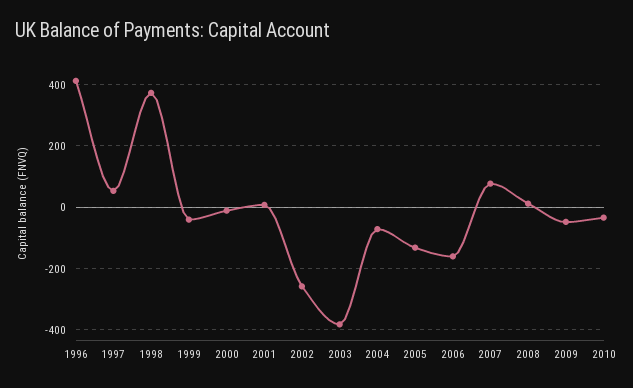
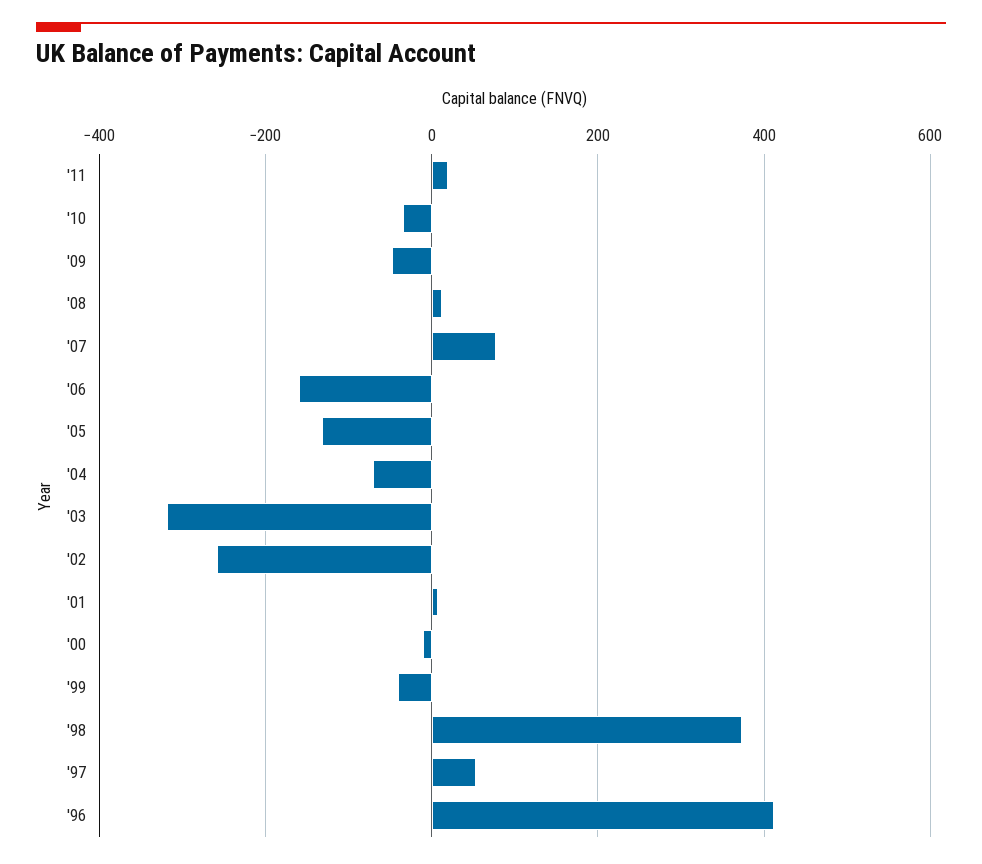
2003: -380 -> -320
'11: none -> 20

